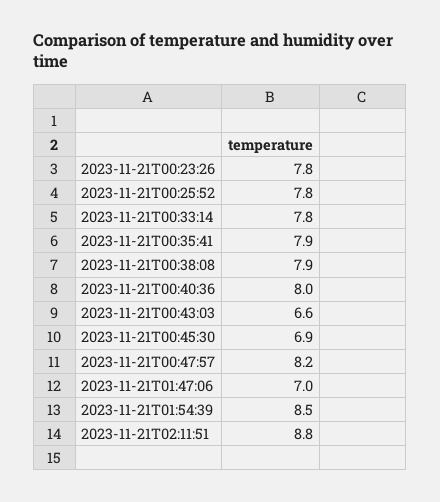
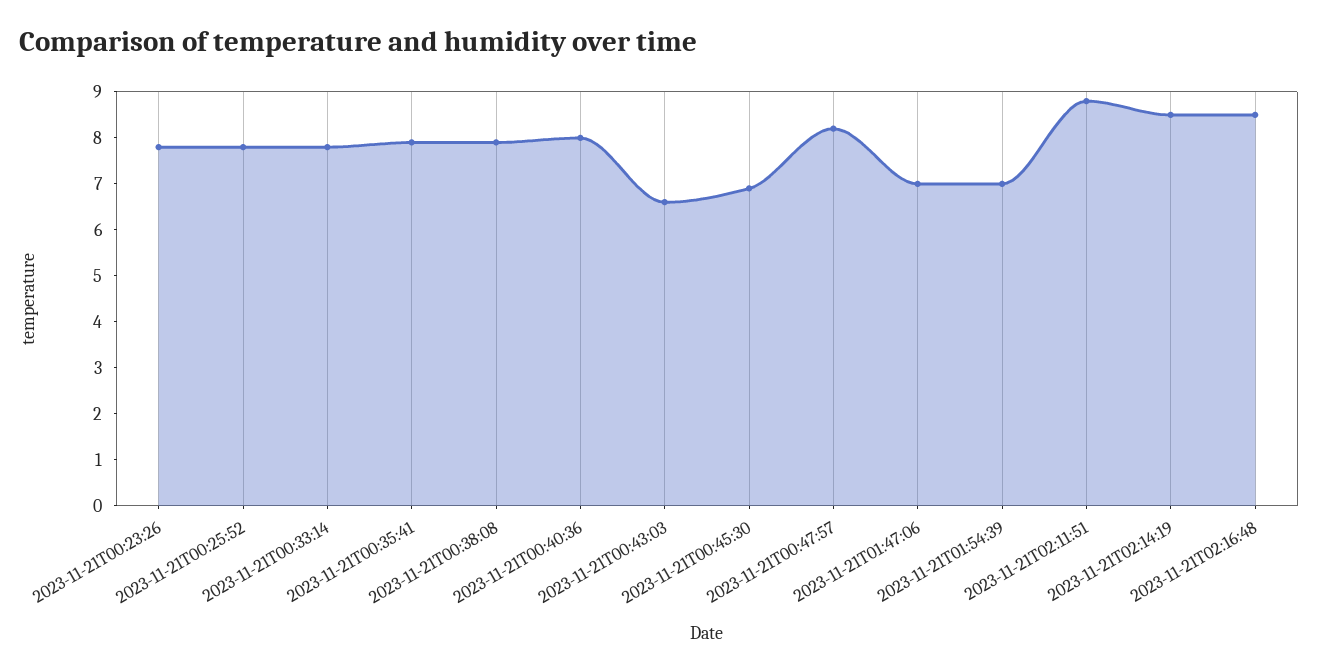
2023-11-21T01:54:39: 8.5 -> 7
2023-11-21T02:14:19: none -> 8.5
2023-11-21T02:16:48: none -> 8.5

